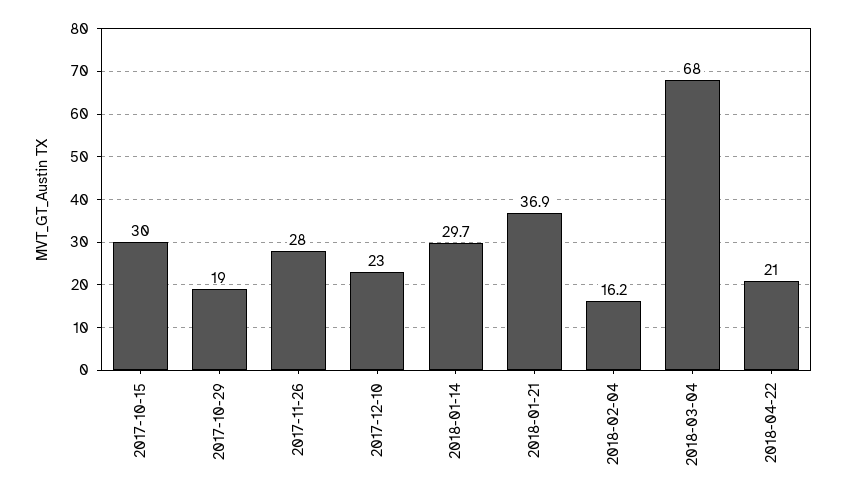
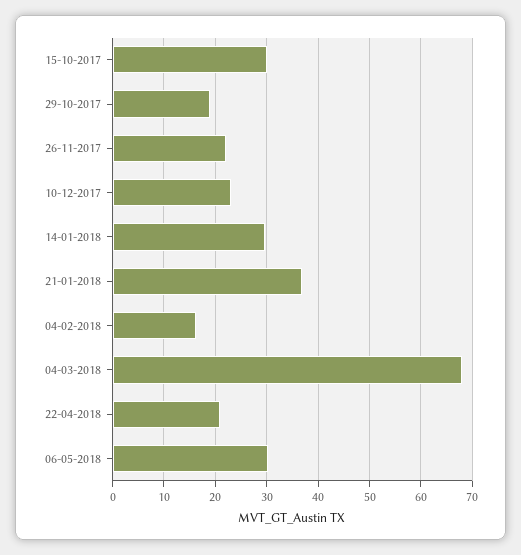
2017-11-26: 28 -> 22
06-05-2018: none -> 30

